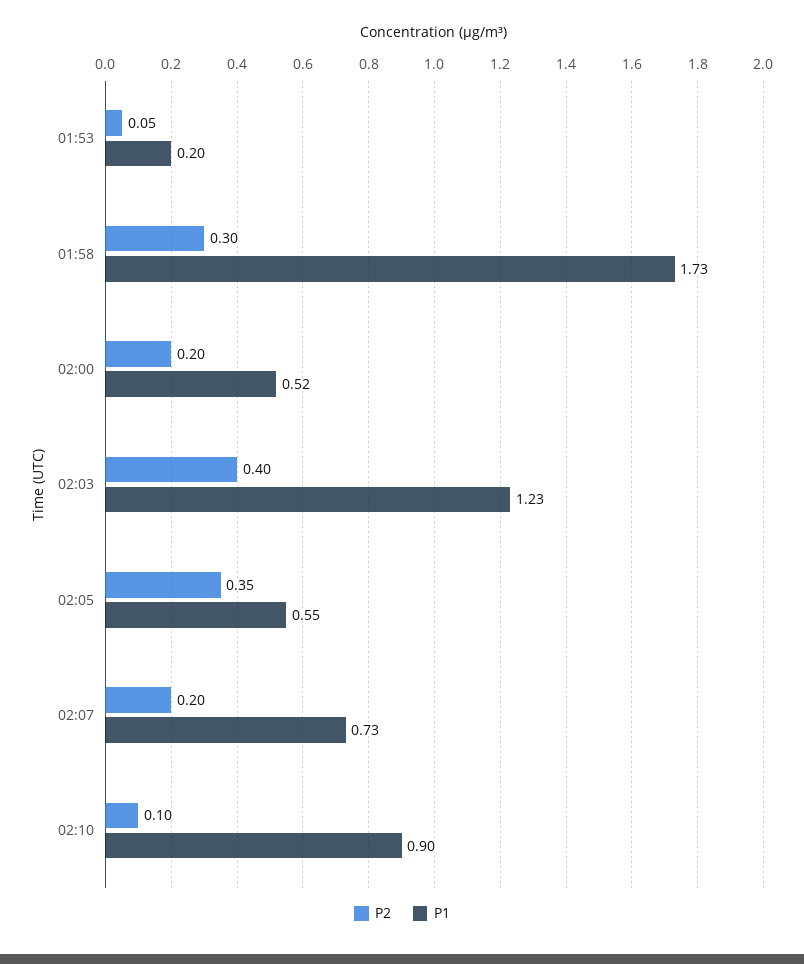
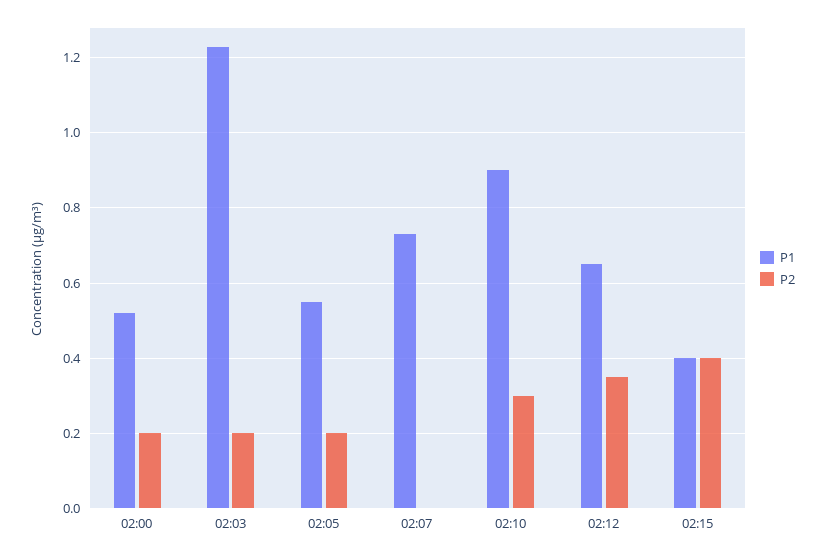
P2, 01:53: 0.05 -> none
P1, 01:53: 0.2 -> none
P2, 01:58: 0.3 -> none
P1, 01:58: 1.73 -> none
P2, 02:03: 0.4 -> 0.2
P2, 02:05: 0.35 -> 0.2
P2, 02:07: 0.2 -> 0
P2, 02:10: 0.1 -> 0.3
P1, 02:12: none -> 0.65
P2, 02:12: none -> 0.35
P1, 02:15: none -> 0.4
P2, 02:15: none -> 0.4

